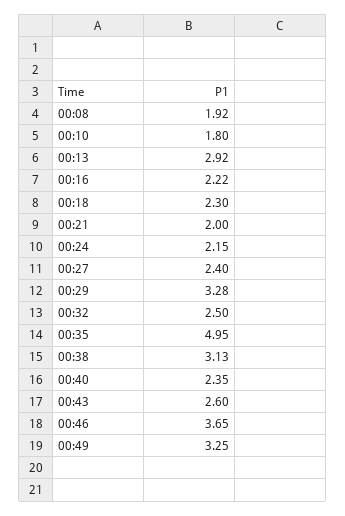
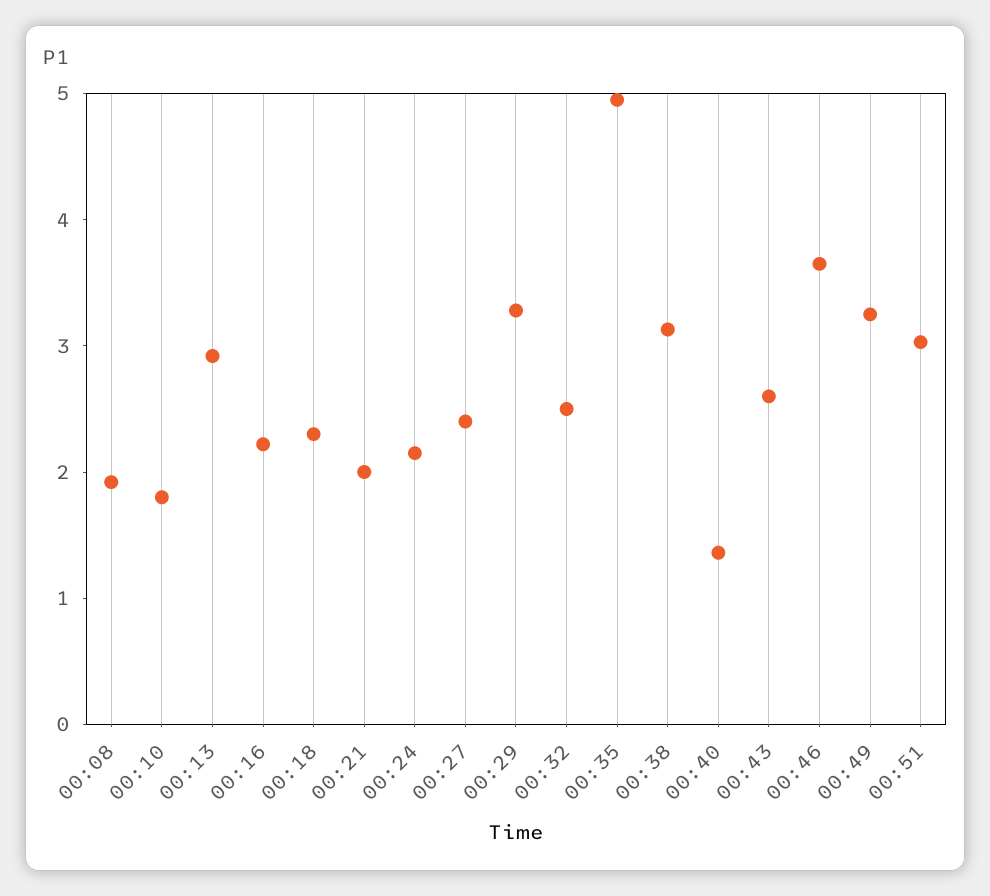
00:40: 2.35 -> 1.4
00:51: none -> 3

